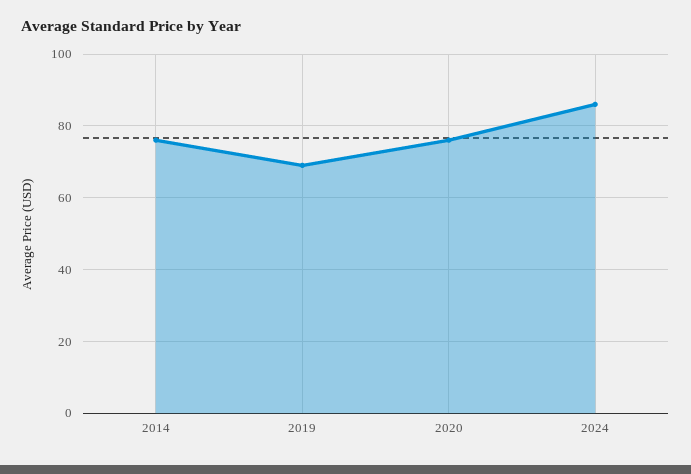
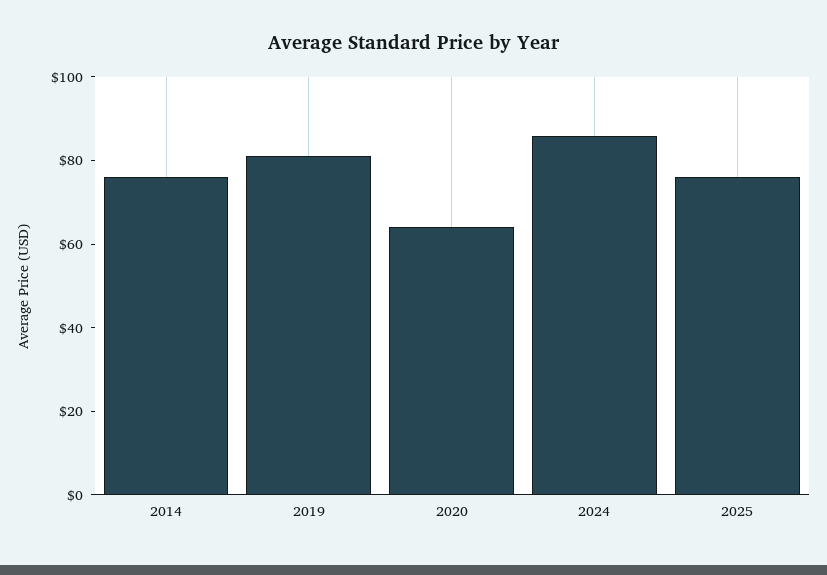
2019: 70 -> 80
2020: 75 -> 65
2025: none -> 75

